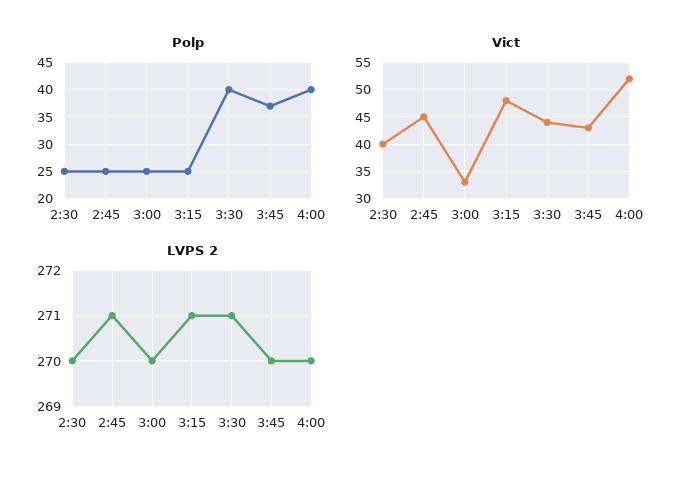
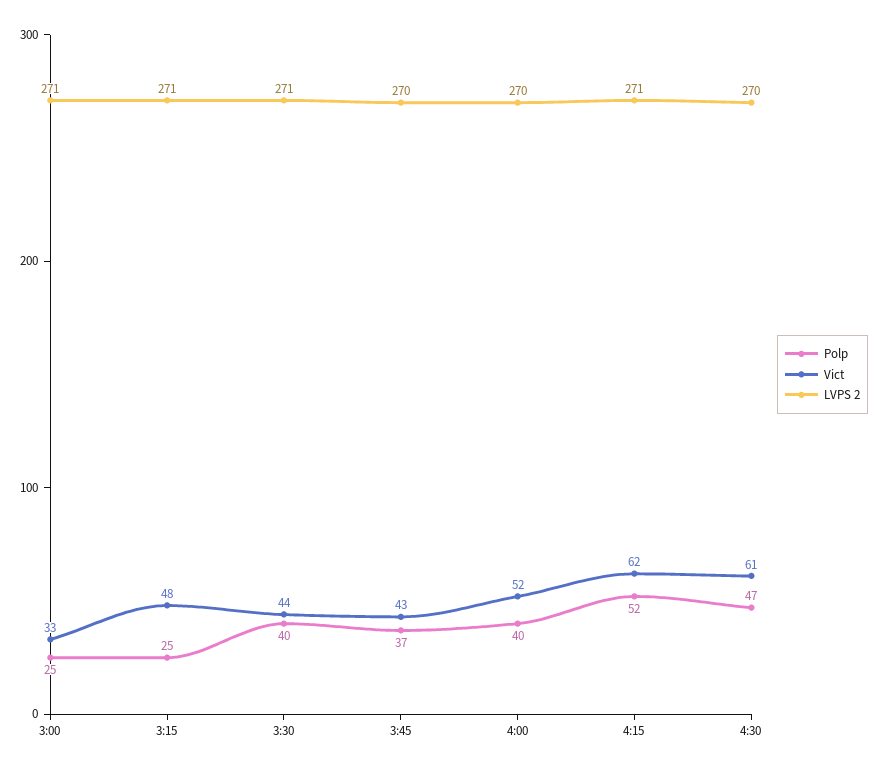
Polp, 2:30: 25 -> none
Polp, 2:45: 25 -> none
Vict, 2:30: 40 -> none
Vict, 2:45: 45 -> none
LVPS 2, 2:30: 270 -> none
LVPS 2, 2:45: 271 -> none
LVPS 2, 3:00: 270 -> 271
Polp, 4:15: none -> 52
Vict, 4:15: none -> 62
LVPS 2, 4:15: none -> 271
Polp, 4:30: none -> 47
Vict, 4:30: none -> 61
LVPS 2, 4:30: none -> 270

